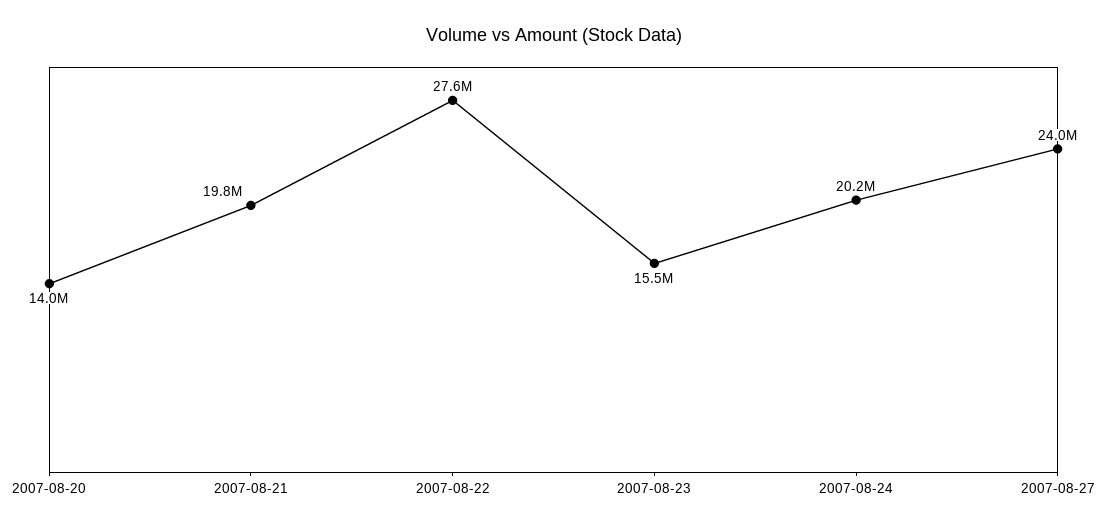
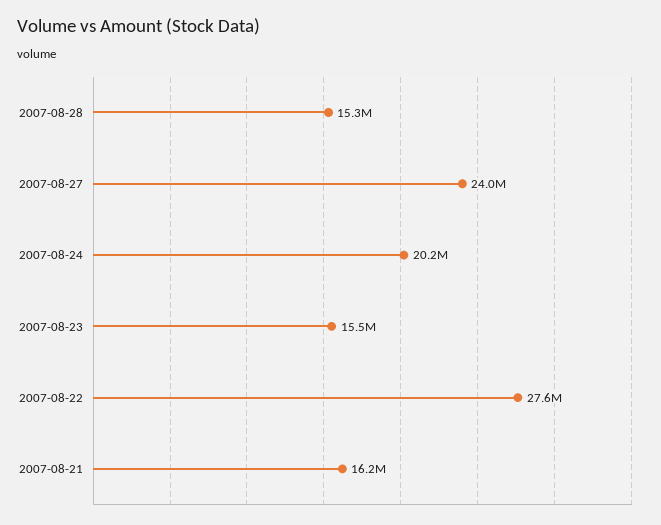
2007-08-20: 14000000 -> none
2007-08-21: 19800000 -> 16200000
2007-08-28: none -> 15300000

